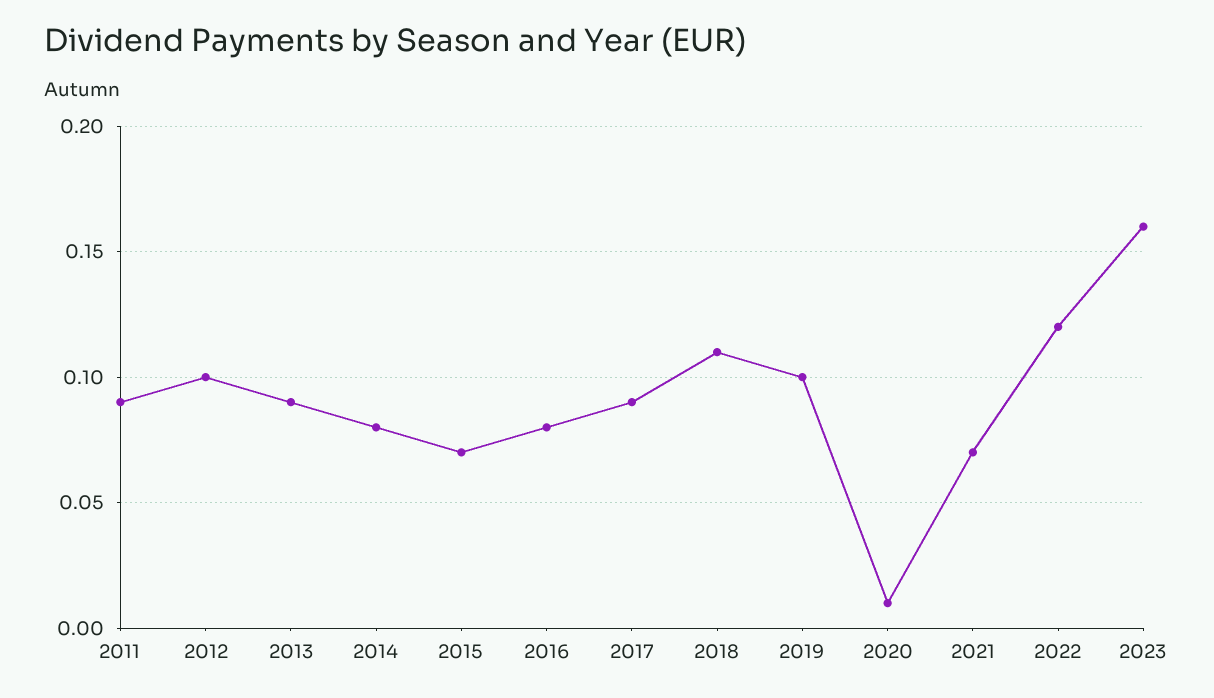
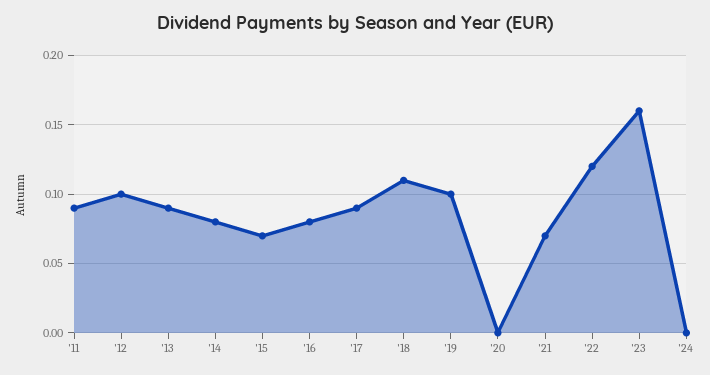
2020: 0.01 -> 0
'24: none -> 0

